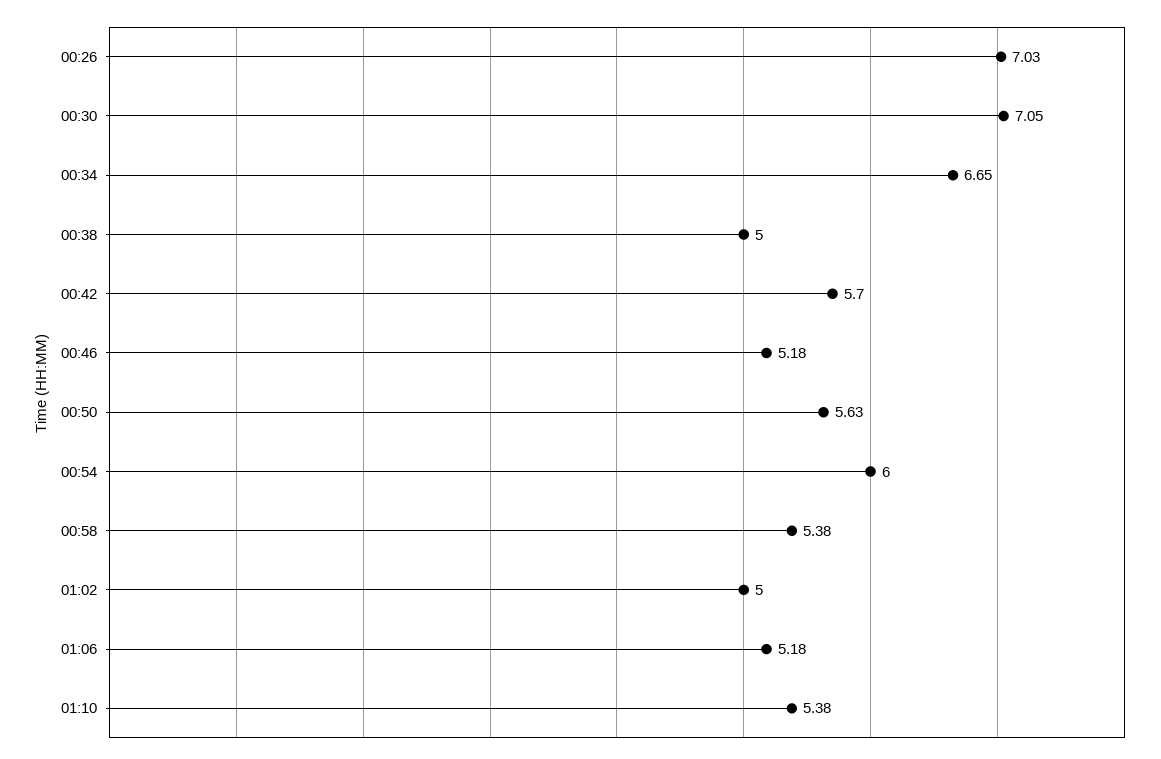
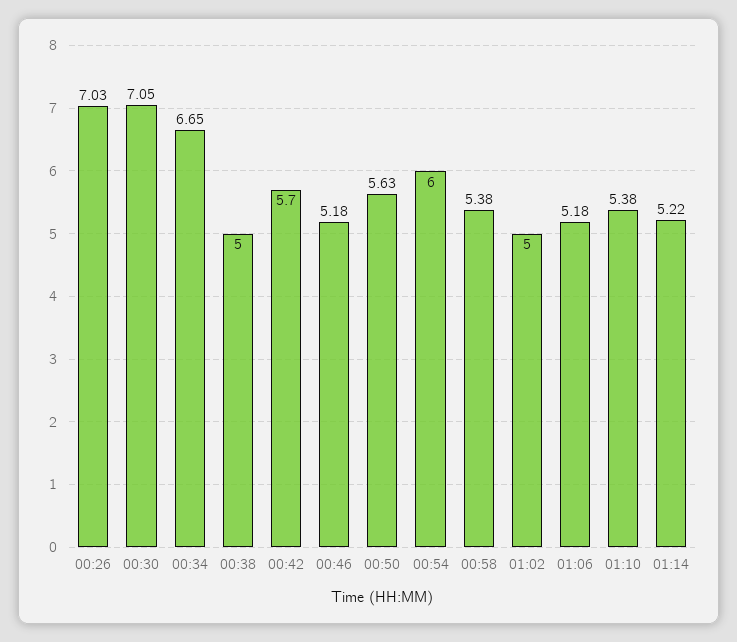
01:14: none -> 5.22

